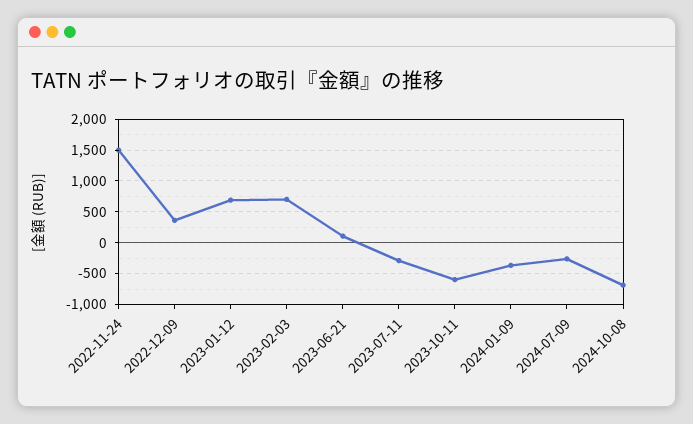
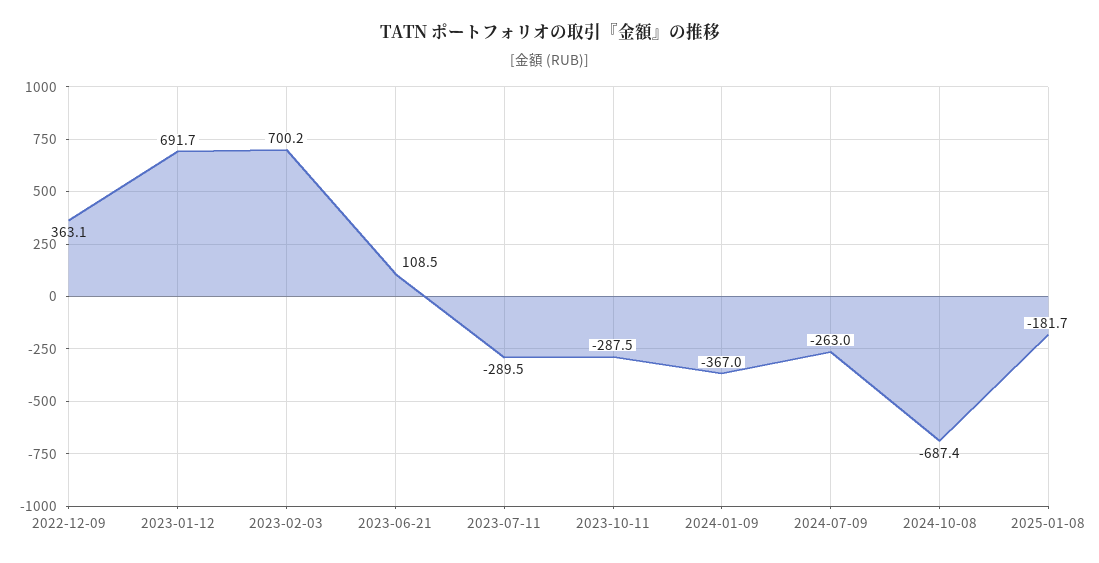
2022-11-24: 1500 -> none
2023-10-11: -600 -> -287.5
2025-01-08: none -> -181.7

